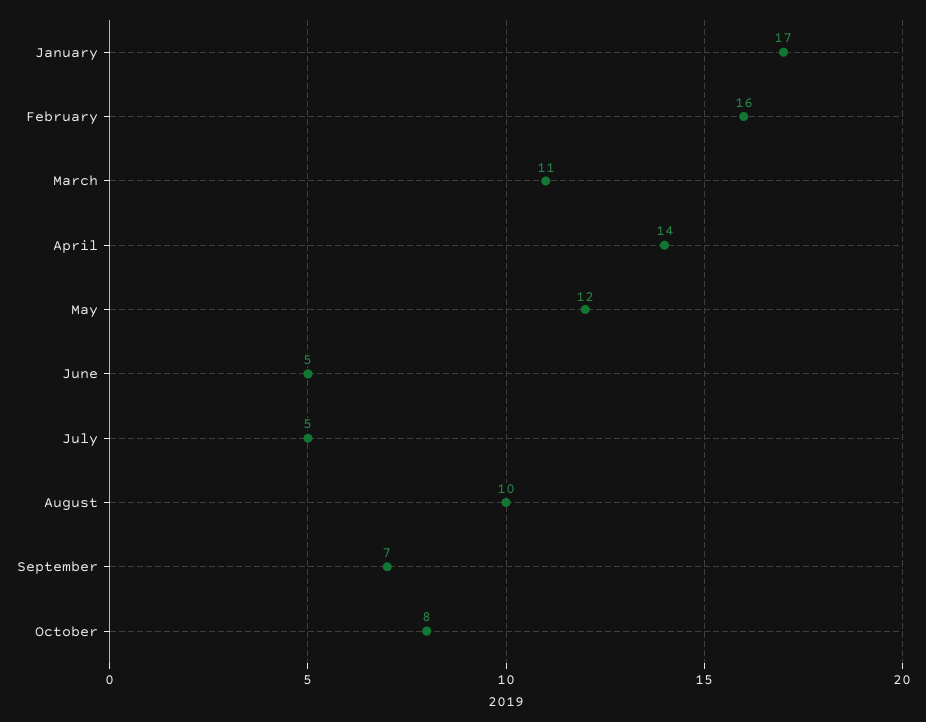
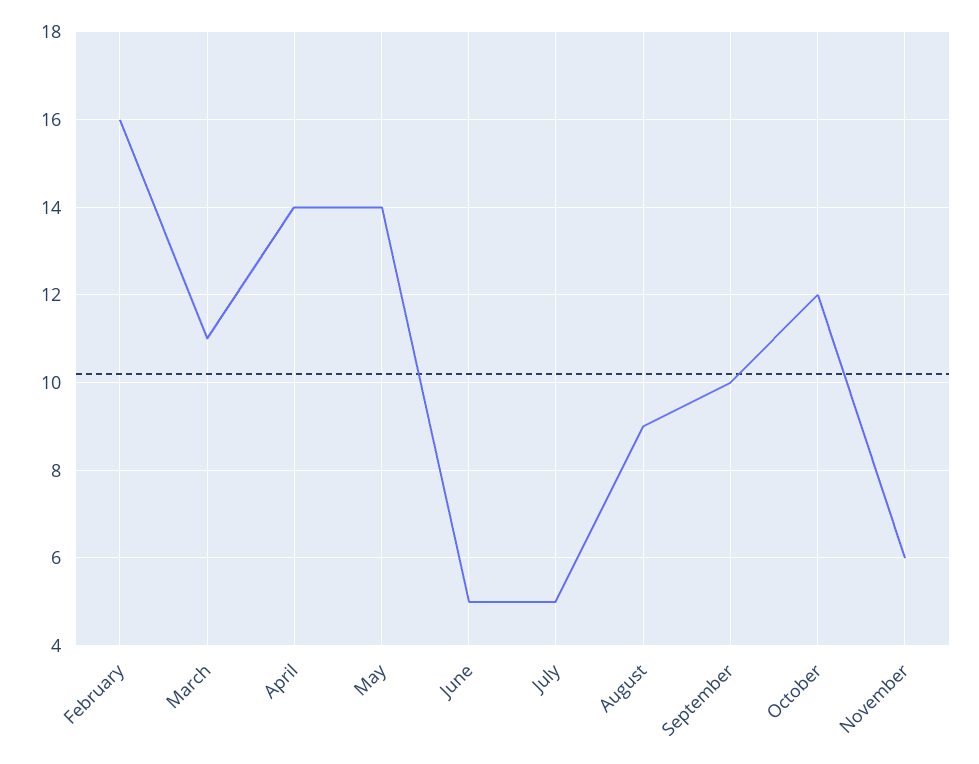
January: 17 -> none
May: 12 -> 14
August: 10 -> 9
September: 7 -> 10
October: 8 -> 12
November: none -> 6

